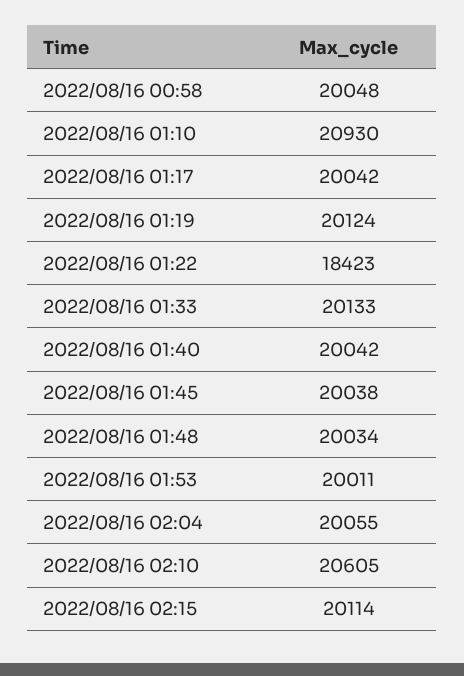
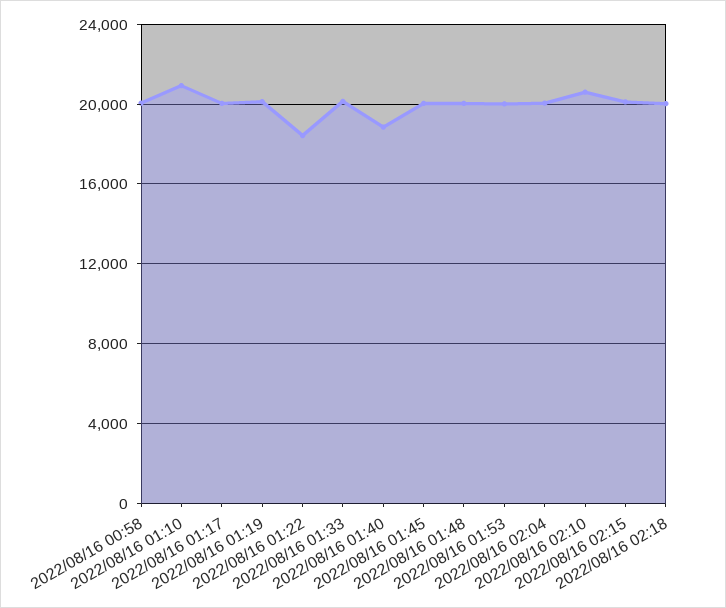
2022/08/16 01:40: 20042 -> 19000
2022/08/16 02:18: none -> 20000

